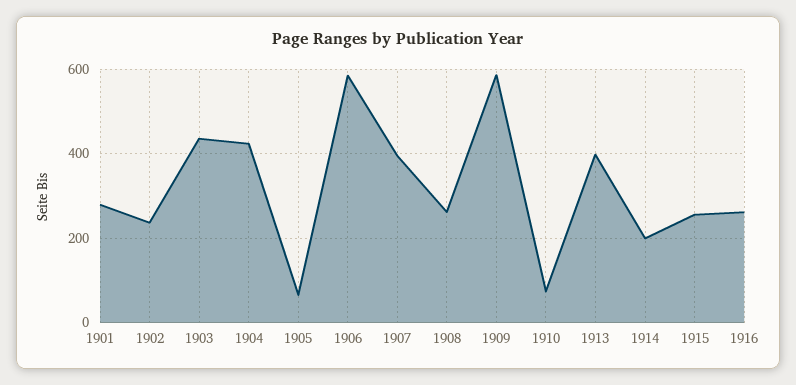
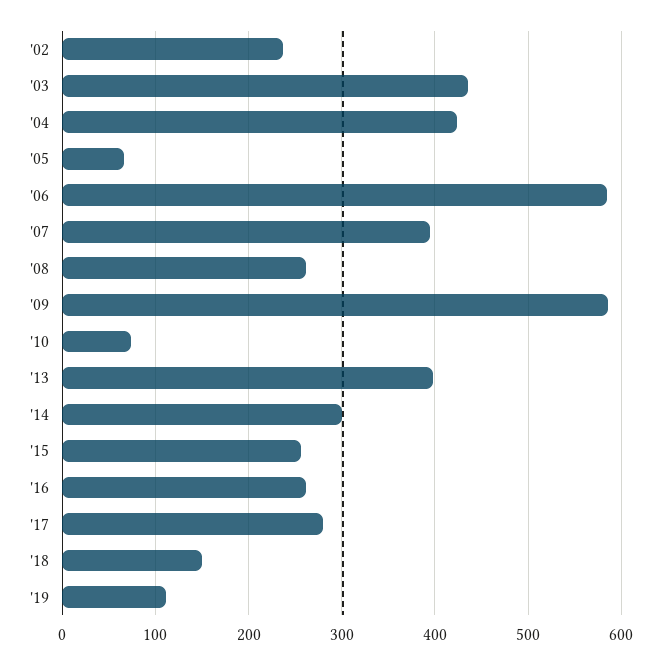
1901: 280 -> none
1914: 200 -> 300
'17: none -> 280
'18: none -> 150
'19: none -> 110

